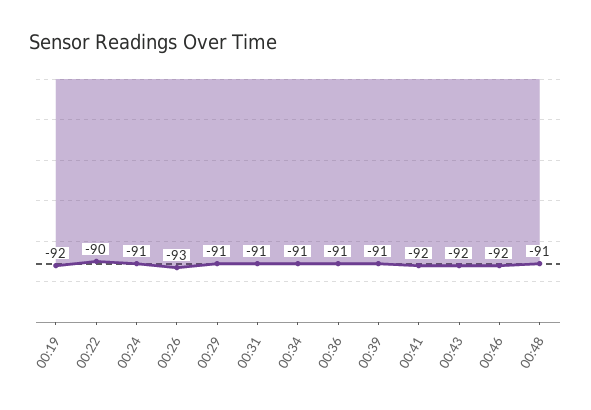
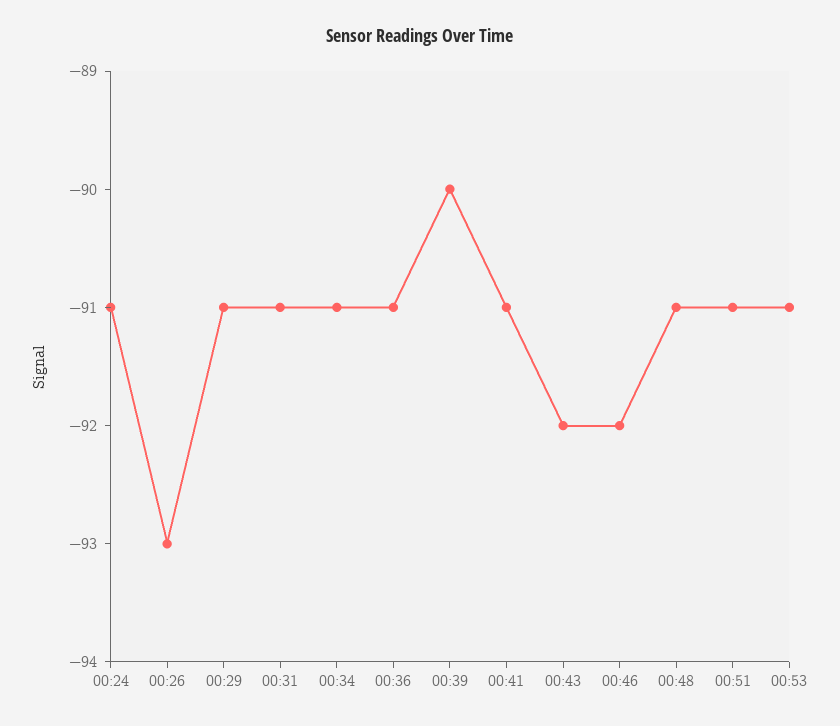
00:19: -92 -> none
00:22: -90 -> none
00:39: -91 -> -90
00:41: -92 -> -91
00:51: none -> -91
00:53: none -> -91

